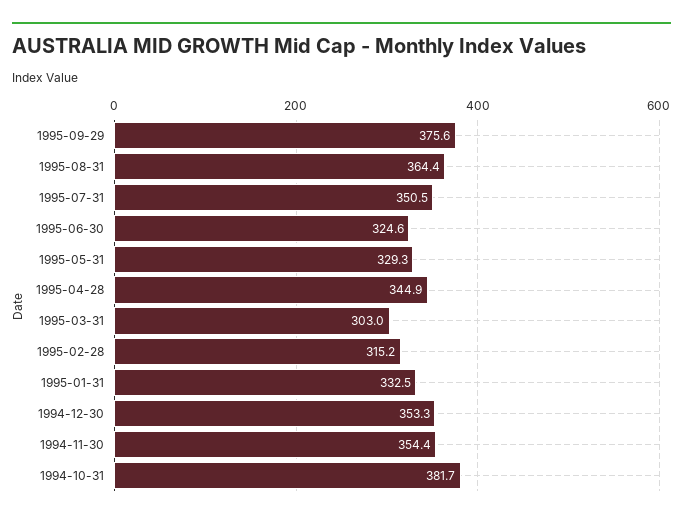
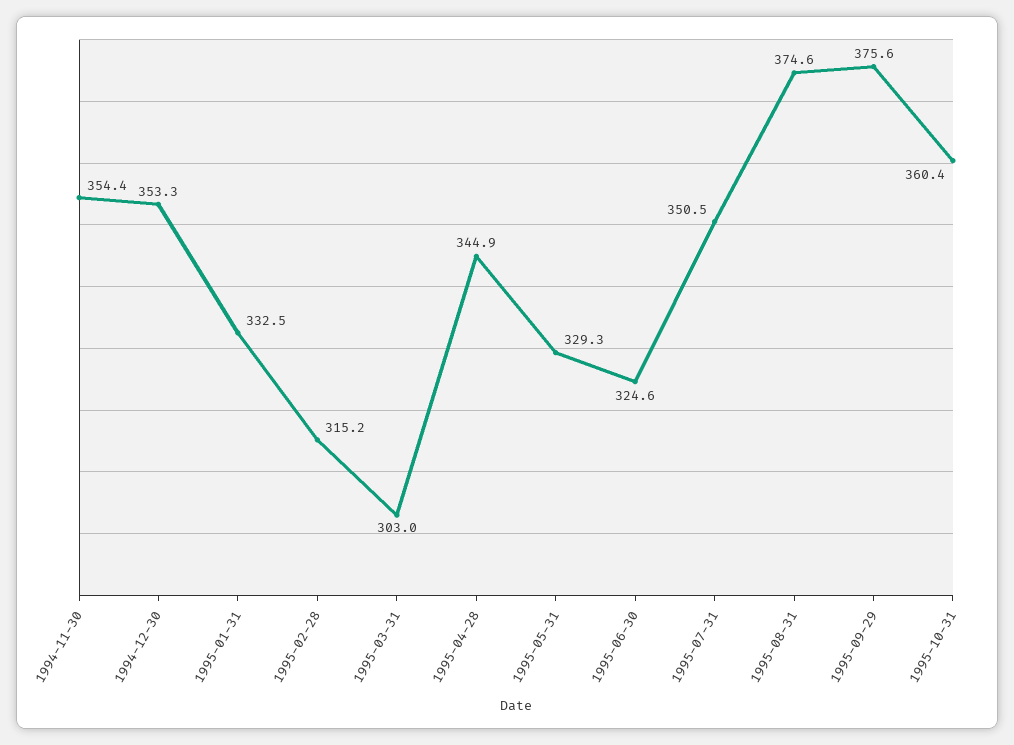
1995-08-31: 364.4 -> 374.6
1994-10-31: 381.7 -> none
1995-10-31: none -> 360.4

